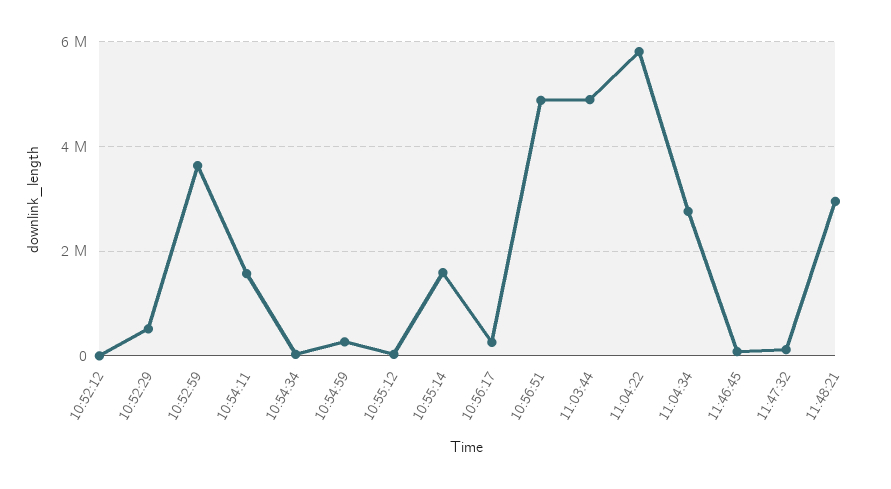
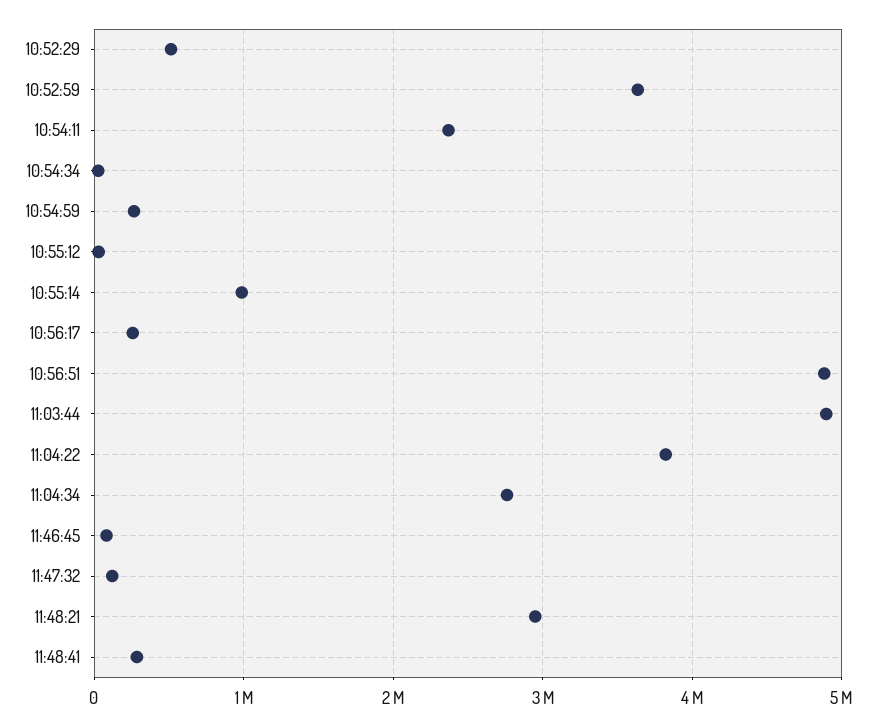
10:52:12: 0 -> none
10:54:11: 1600000 -> 2400000
10:55:14: 1600000 -> 1000000
11:04:22: 5800000 -> 3800000
11:48:41: none -> 300000

